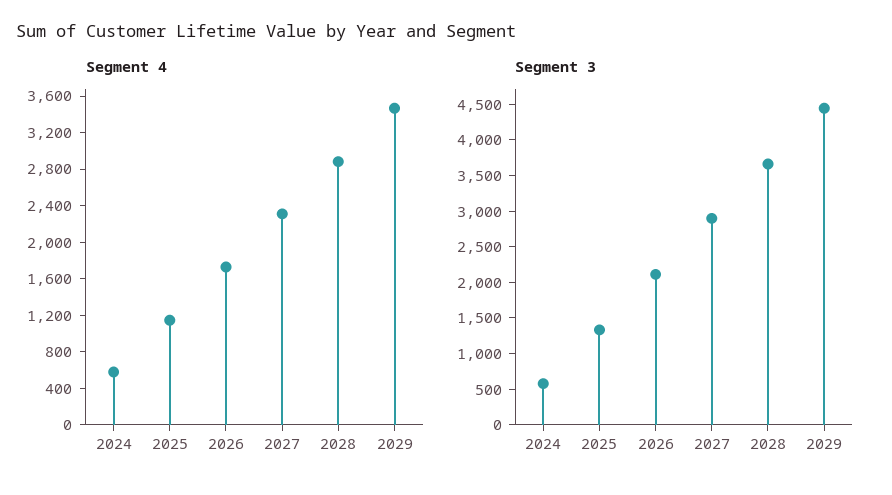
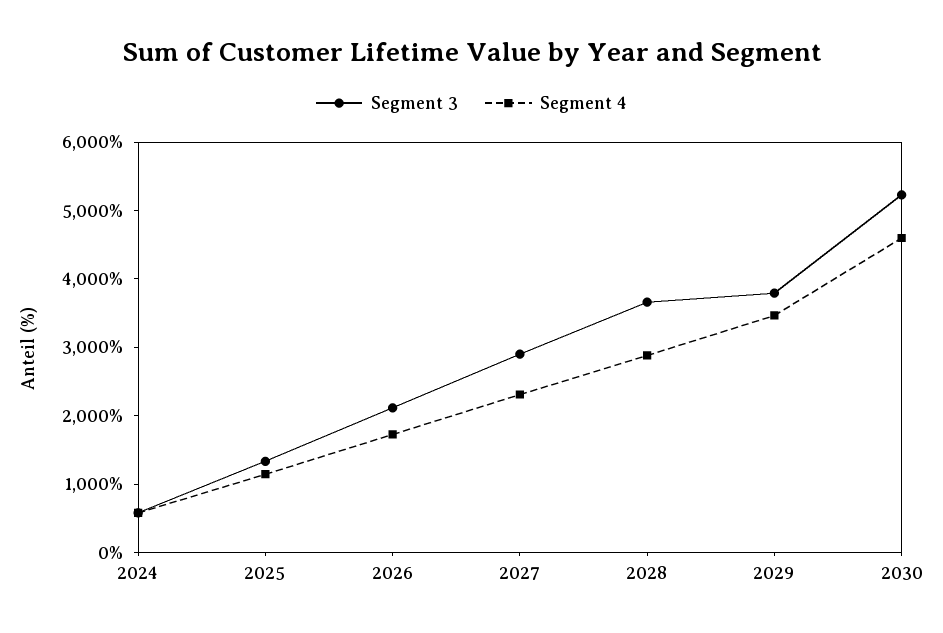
Segment 3, 2029: 4500 -> 3800
Segment 3, 2030: none -> 5200
Segment 4, 2030: none -> 4600

